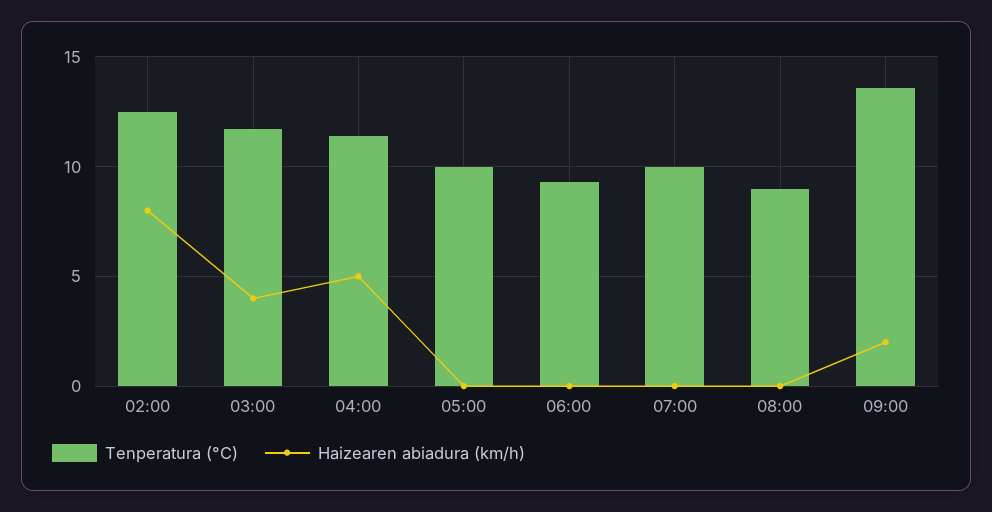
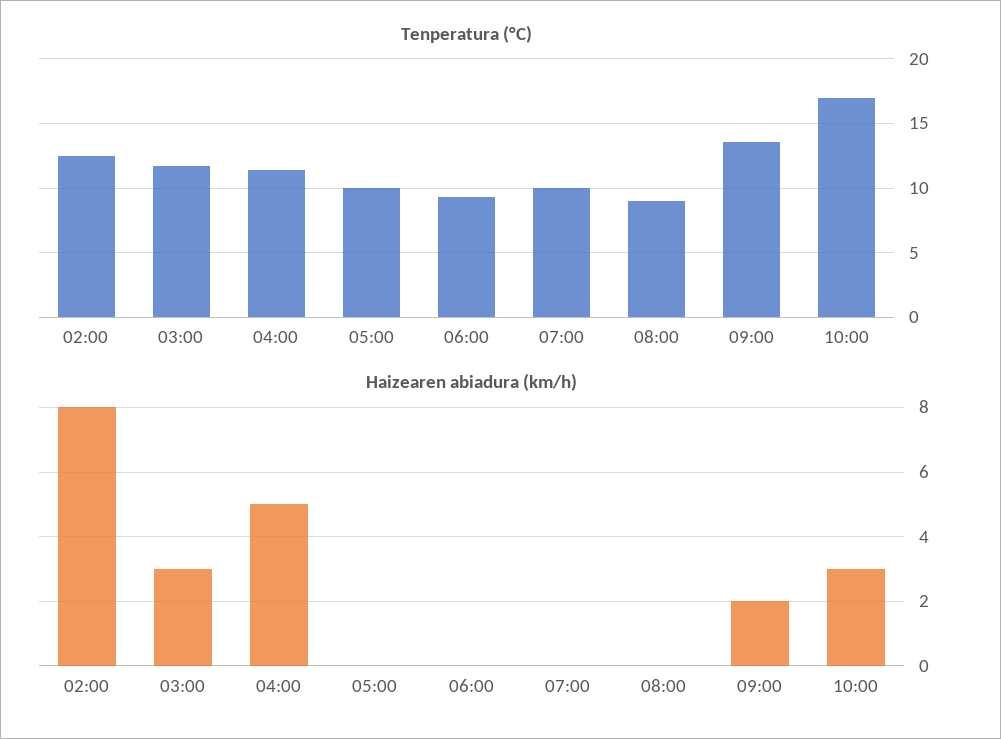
Haizearen abiadura (km/h), 03:00: 4 -> 3
Tenperatura (°C), 10:00: none -> 17
Haizearen abiadura (km/h), 10:00: none -> 3

